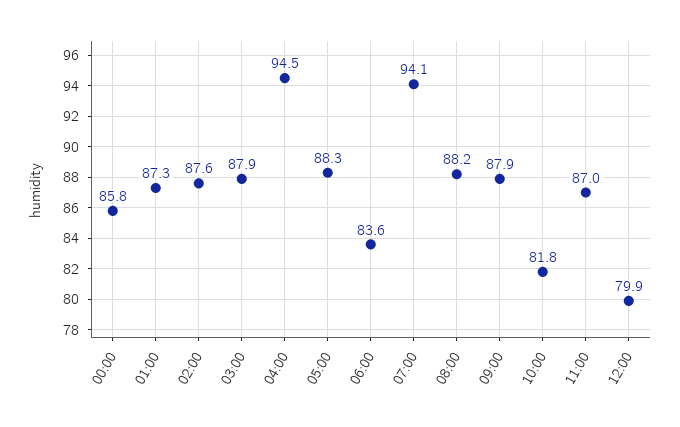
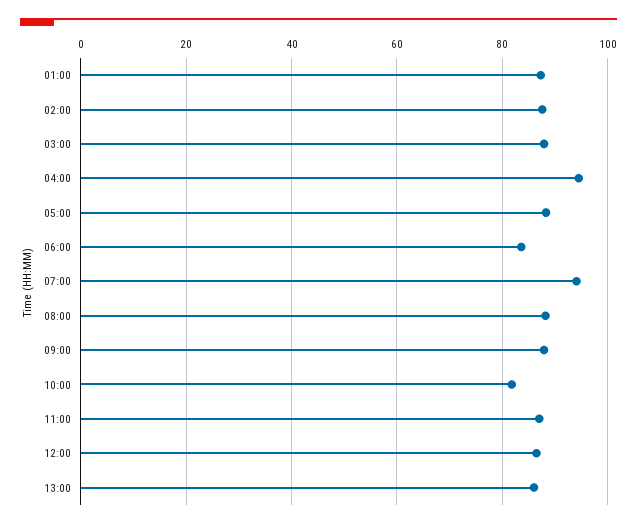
00:00: 85.8 -> none
12:00: 79.9 -> 86
13:00: none -> 86

